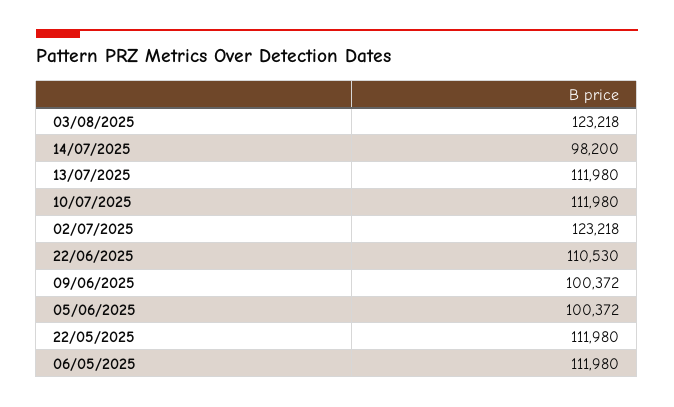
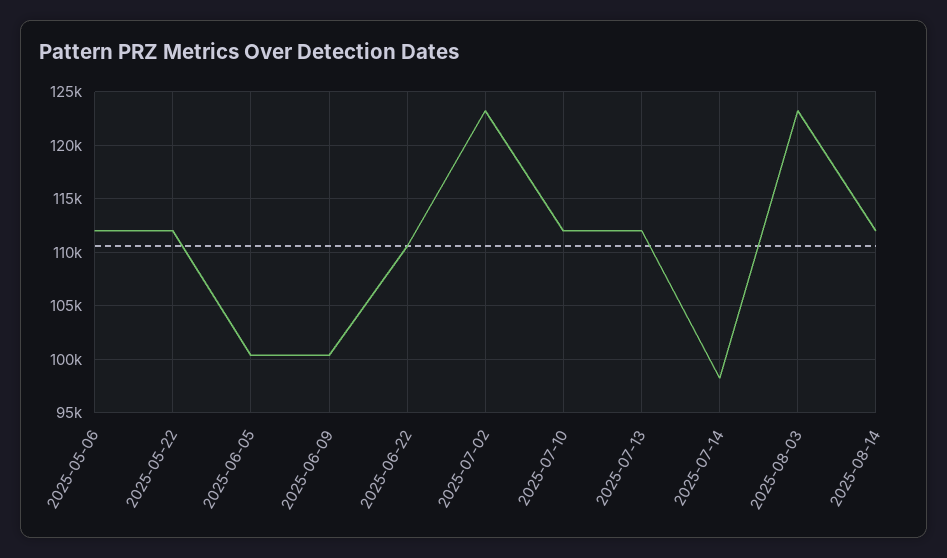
2025-08-14: none -> 112000

